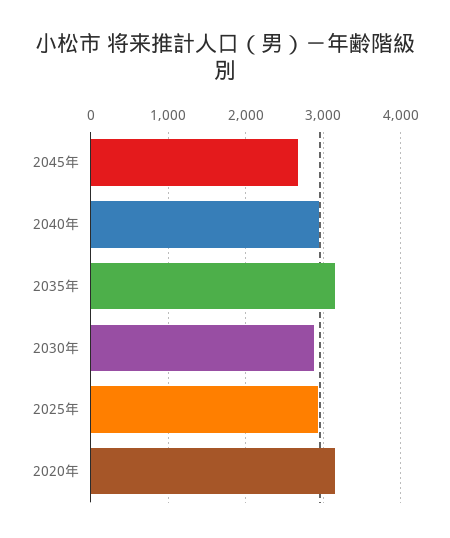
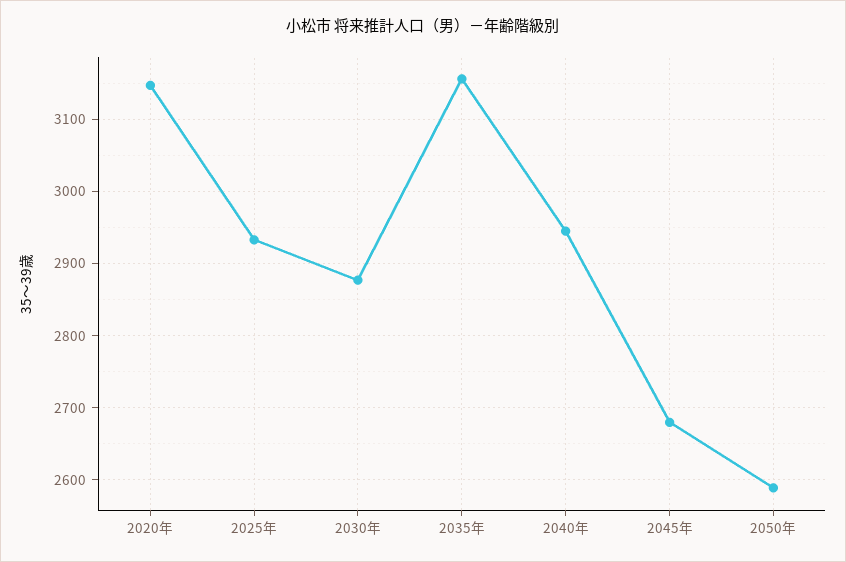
2050年: none -> 2590

